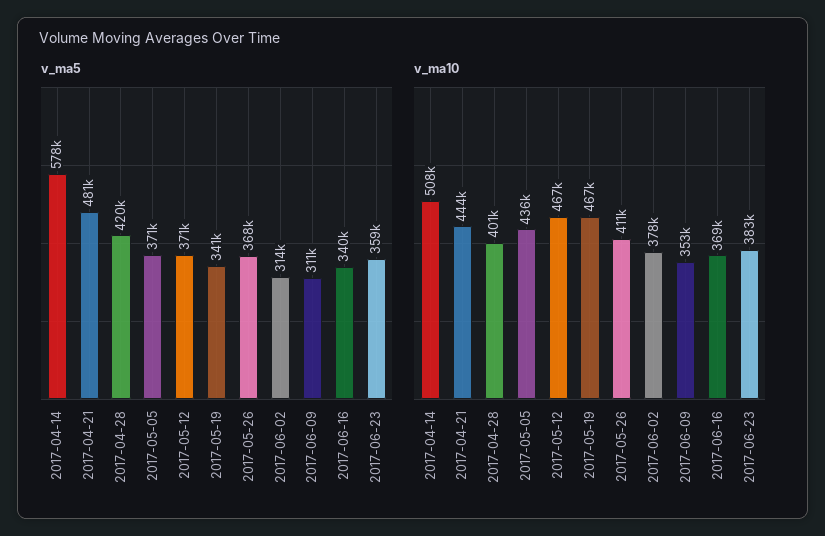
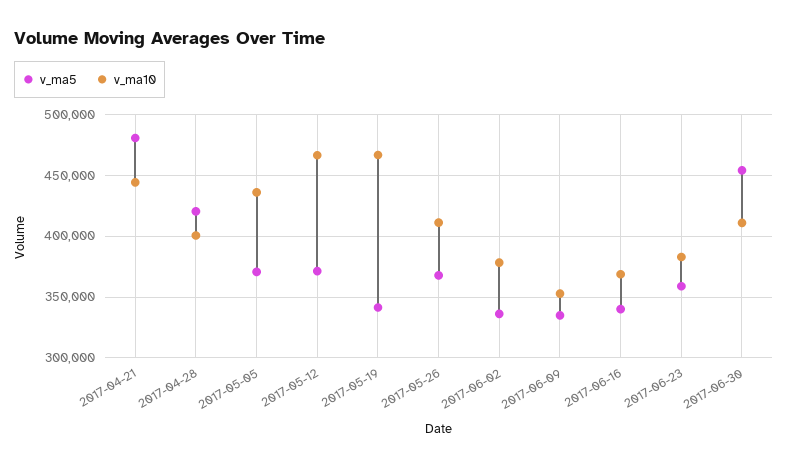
v_ma5, 2017-04-14: 578000 -> none
v_ma5, 2017-06-02: 314000 -> 335000
v_ma5, 2017-06-09: 311000 -> 335000
v_ma10, 2017-04-14: 508000 -> none
v_ma5, 2017-06-30: none -> 455000
v_ma10, 2017-06-30: none -> 410000

